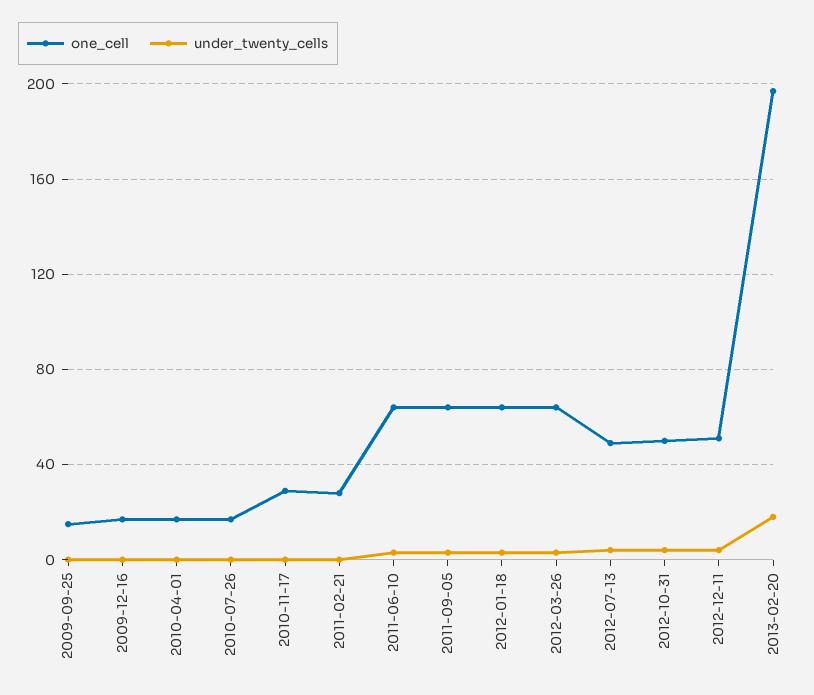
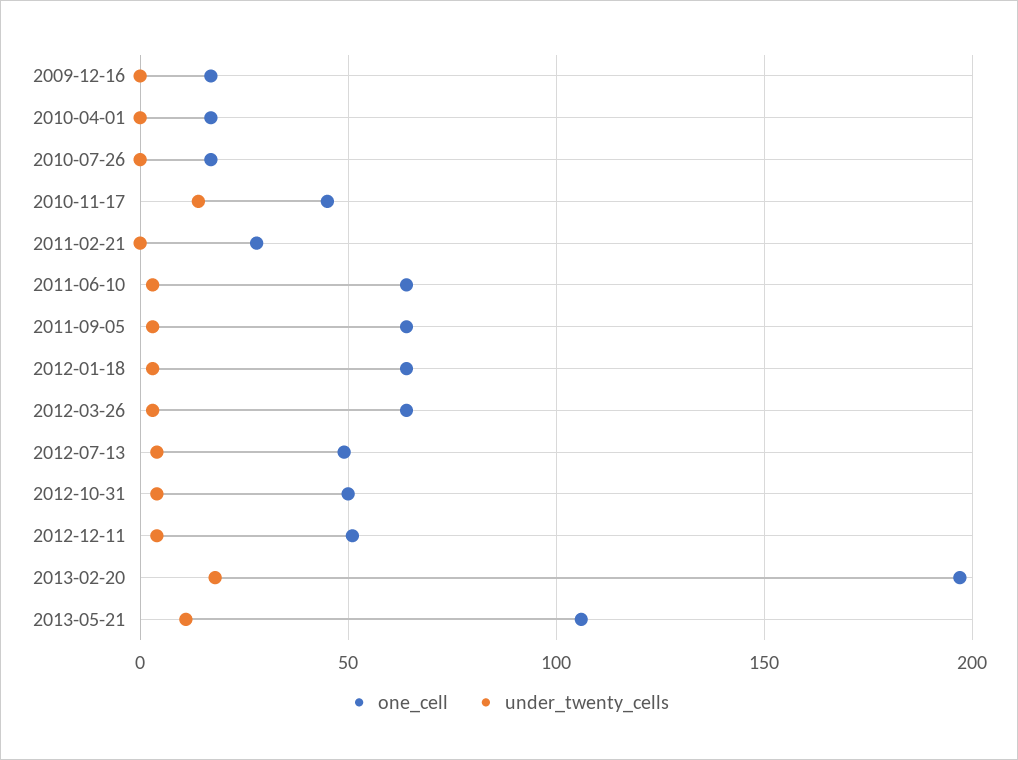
one_cell, 2009-09-25: 15 -> none
under_twenty_cells, 2009-09-25: 0 -> none
one_cell, 2010-11-17: 30 -> 45
under_twenty_cells, 2010-11-17: 0 -> 15
one_cell, 2013-05-21: none -> 105
under_twenty_cells, 2013-05-21: none -> 10

